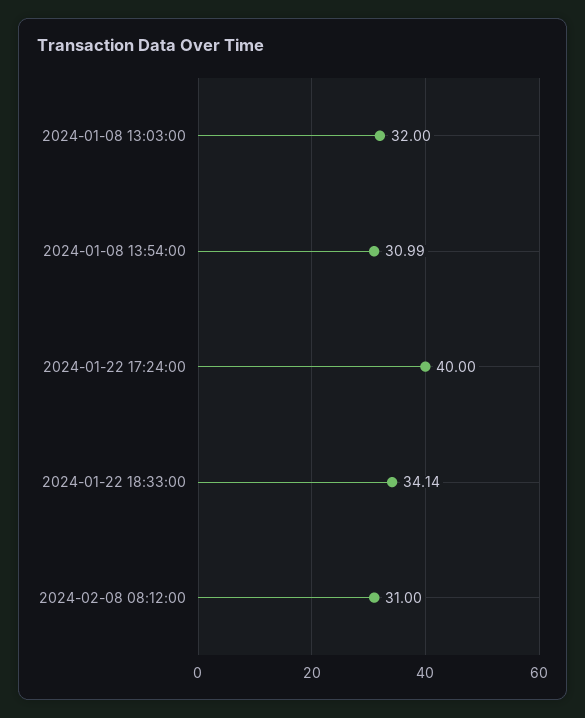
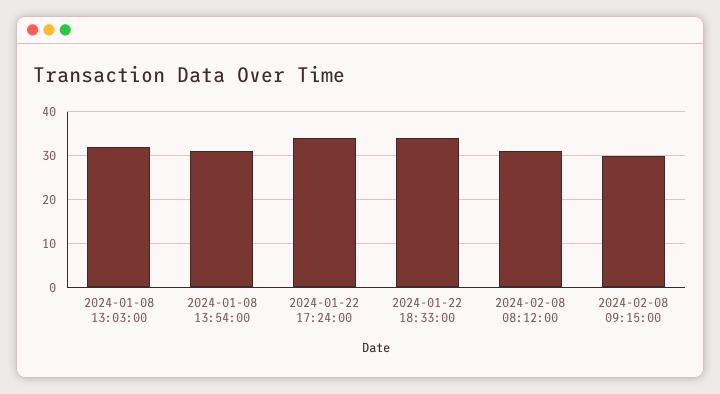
2024-01-22 17:24:00: 40 -> 34
2024-02-08 09:15:00: none -> 30

